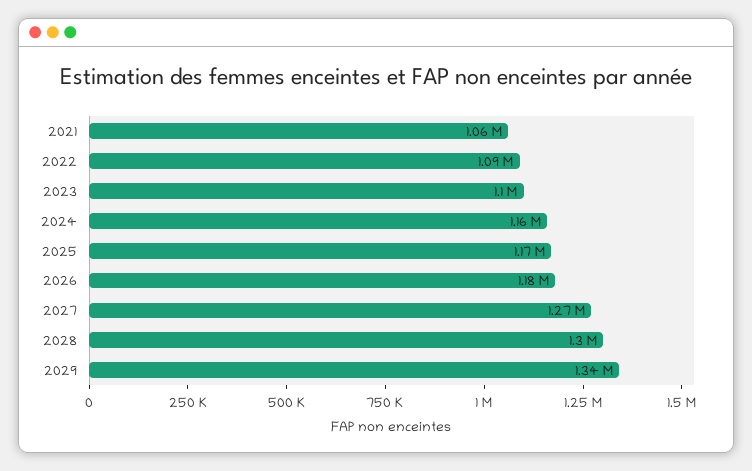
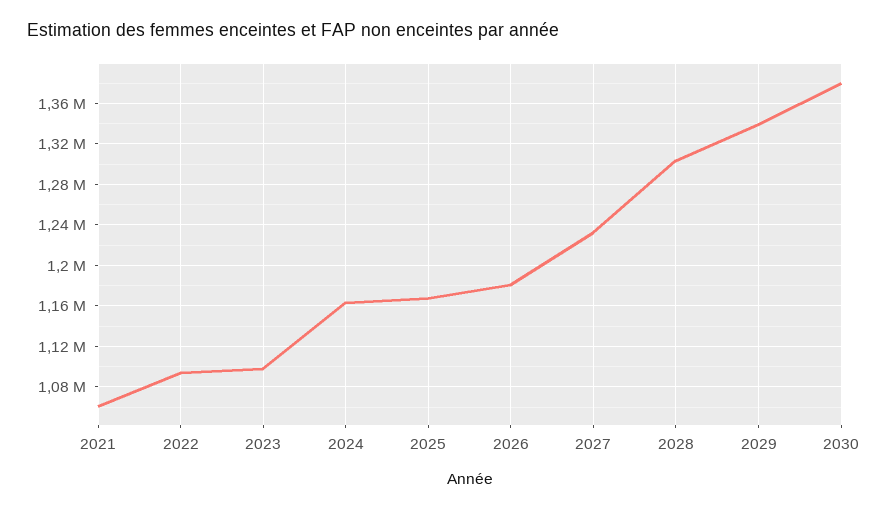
2027: 1270000 -> 1230000
2030: none -> 1380000

